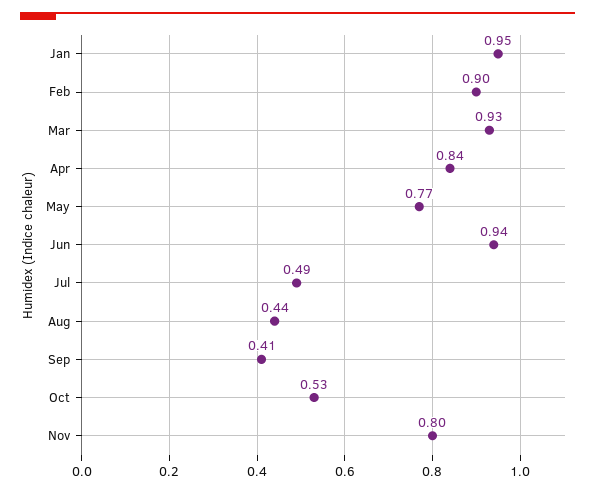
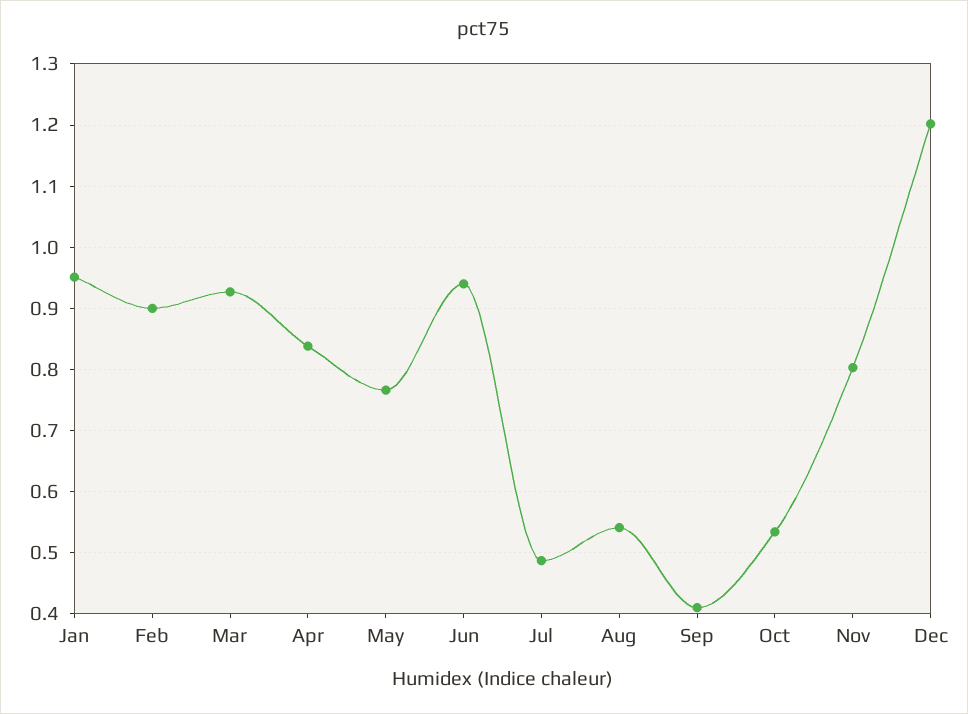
Aug: 0.44 -> 0.54
Dec: none -> 1.2

